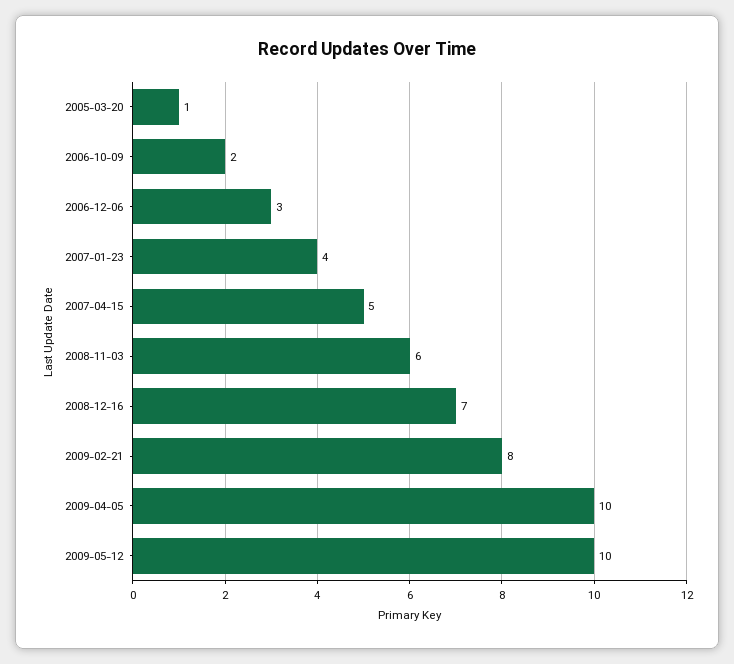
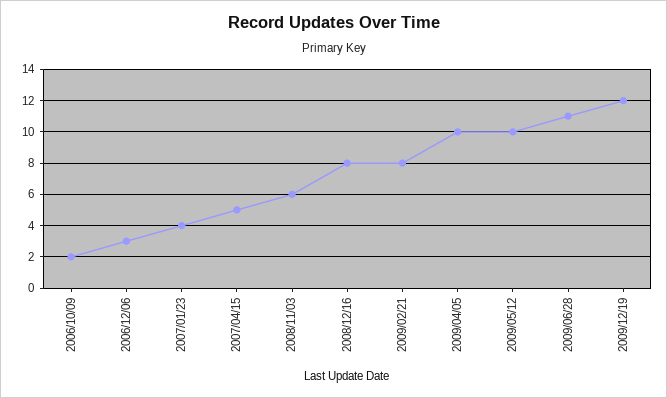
2005-03-20: 1 -> none
2008-12-16: 7 -> 8
2009/06/28: none -> 11
2009/12/19: none -> 12

